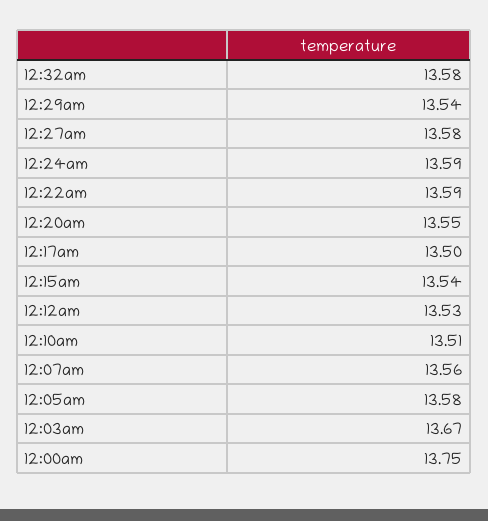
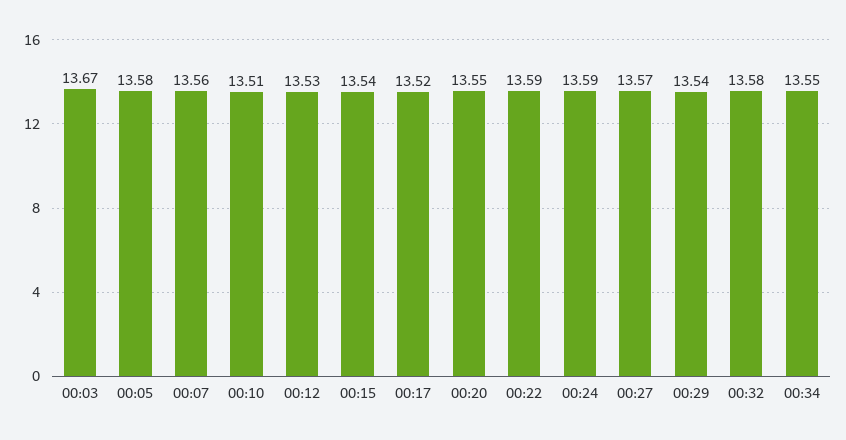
12:27am: 13.58 -> 13.57
12:17am: 13.5 -> 13.52
12:00am: 13.75 -> none
00:34: none -> 13.55

